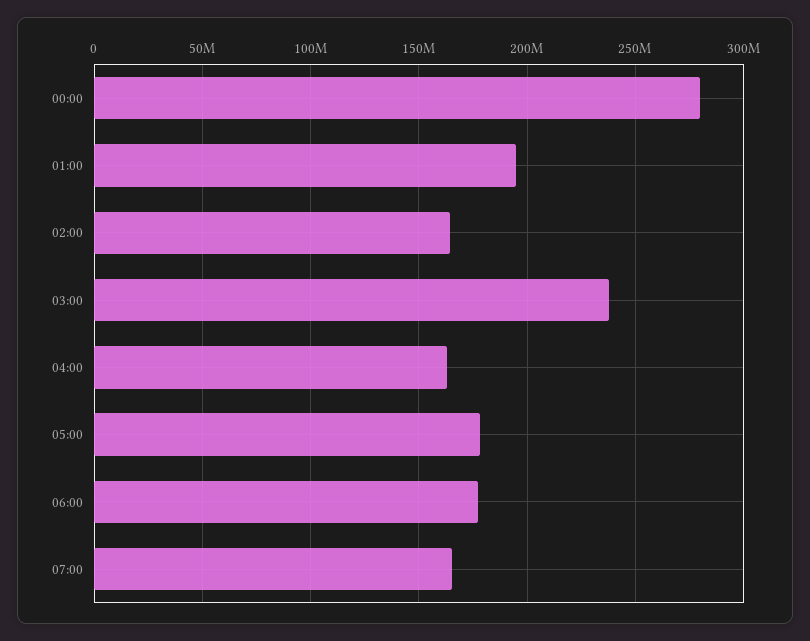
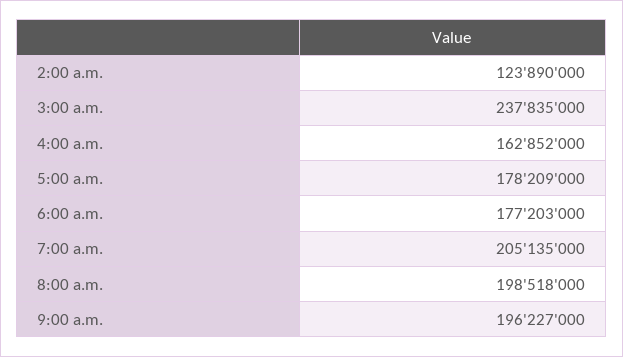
00:00: 280000000 -> none
01:00: 195000000 -> none
02:00: 165000000 -> 123890000
07:00: 165000000 -> 205135000
8:00 a.m.: none -> 198518000
9:00 a.m.: none -> 196227000

